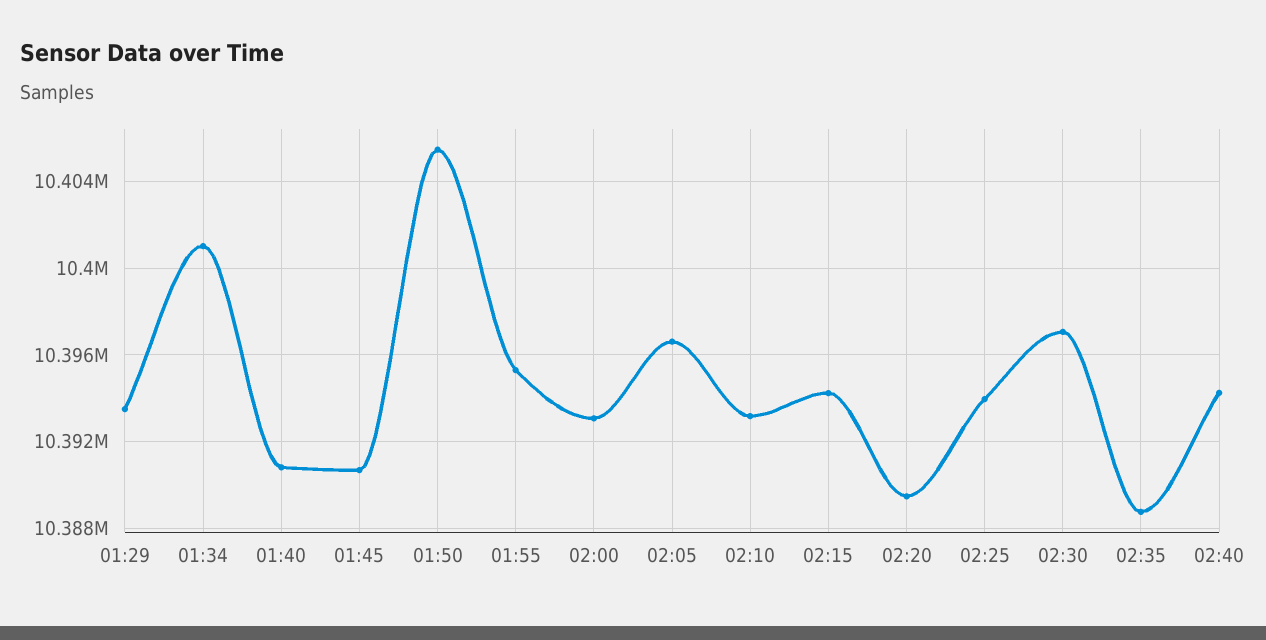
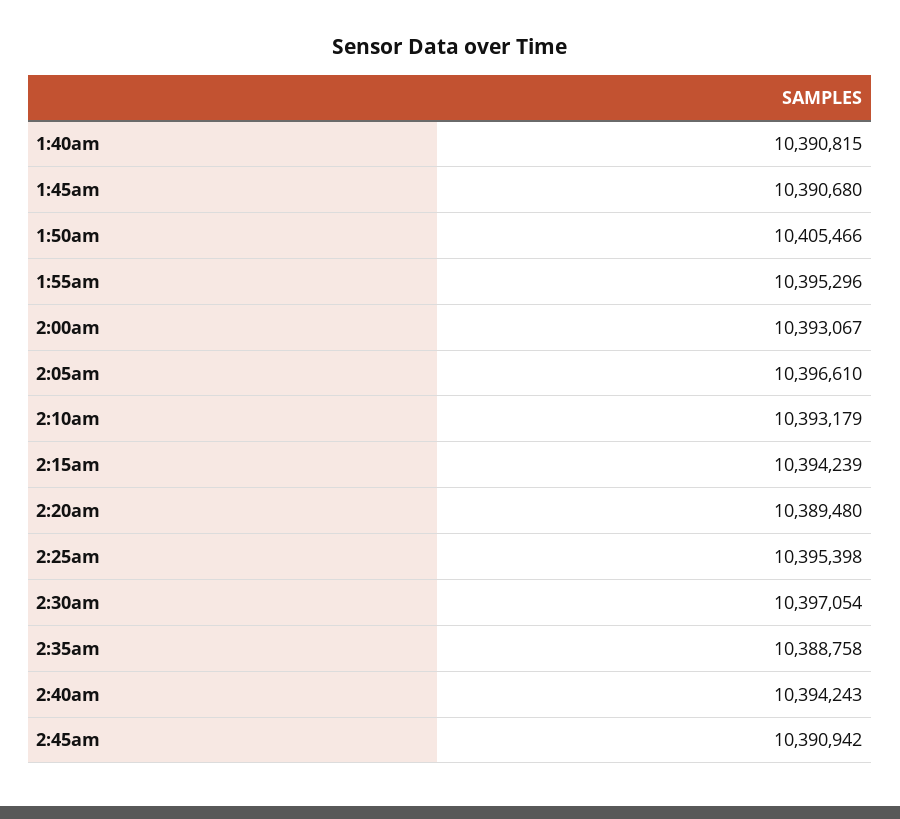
01:29: 10393500 -> none
01:34: 10401000 -> none
02:25: 10394000 -> 10395398
2:45am: none -> 10390942

